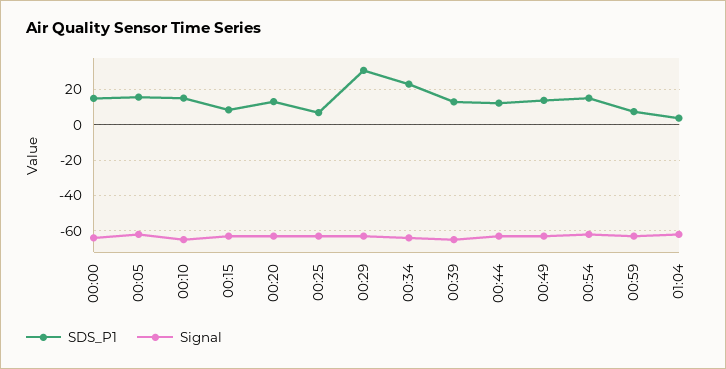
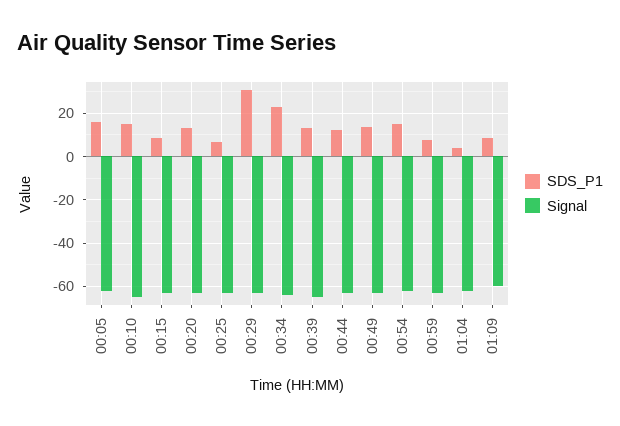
SDS_P1, 00:00: 15 -> none
Signal, 00:00: -65 -> none
SDS_P1, 01:09: none -> 10
Signal, 01:09: none -> -60

